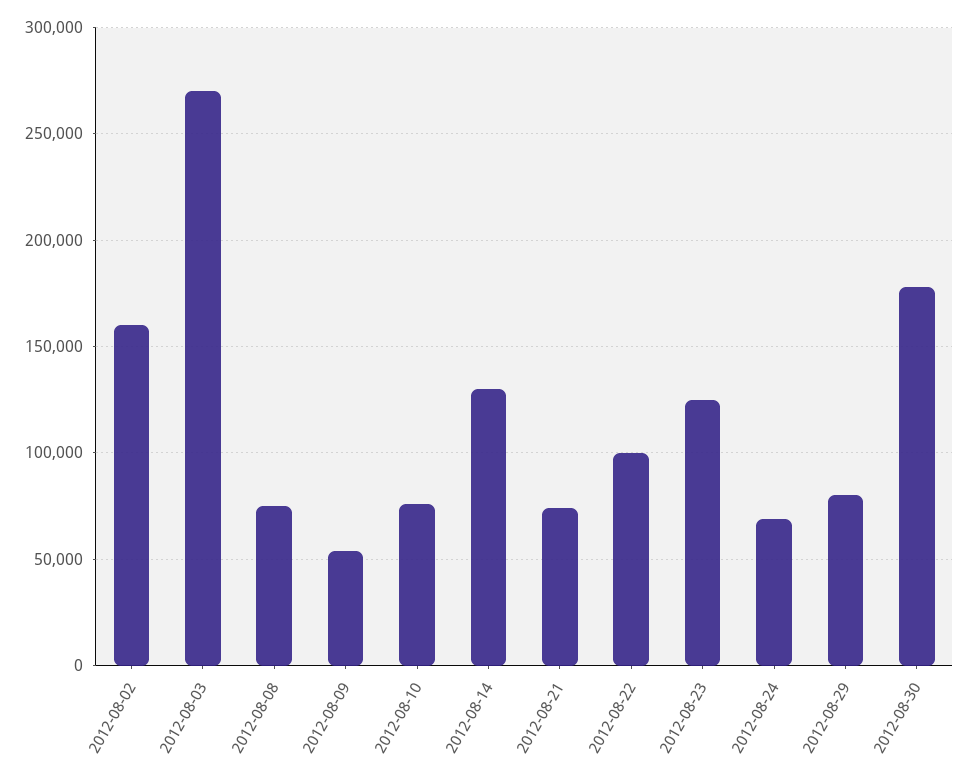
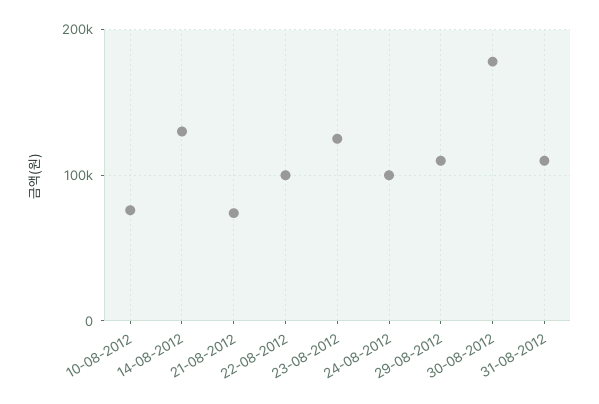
2012-08-02: 160000 -> none
2012-08-03: 270000 -> none
2012-08-08: 75000 -> none
2012-08-09: 55000 -> none
2012-08-24: 70000 -> 100000
2012-08-29: 80000 -> 110000
31-08-2012: none -> 110000

